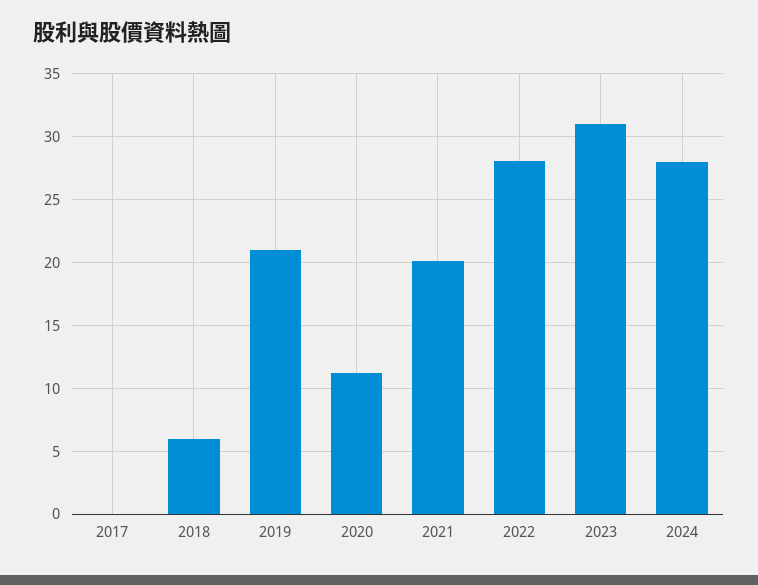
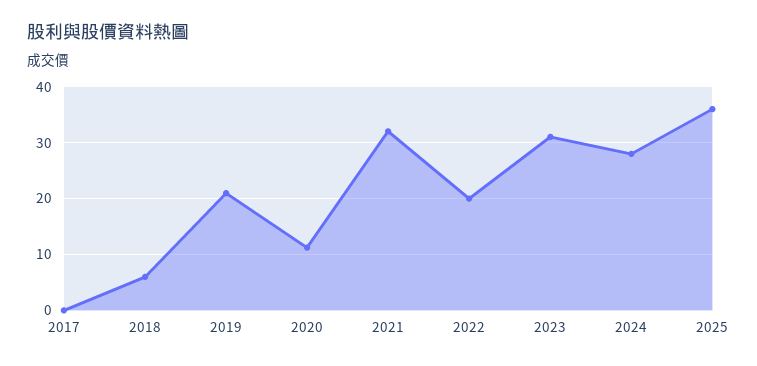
2021: 20 -> 32
2022: 28 -> 20
2025: none -> 36

